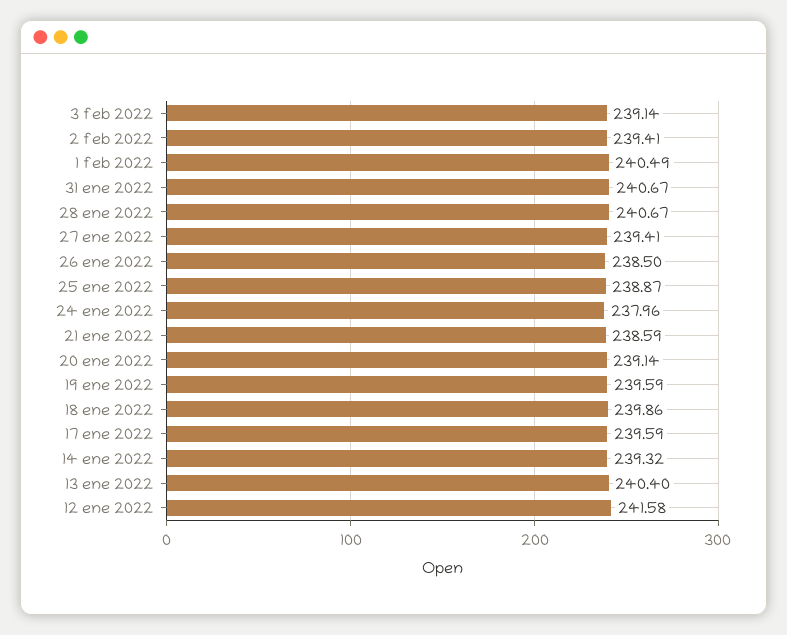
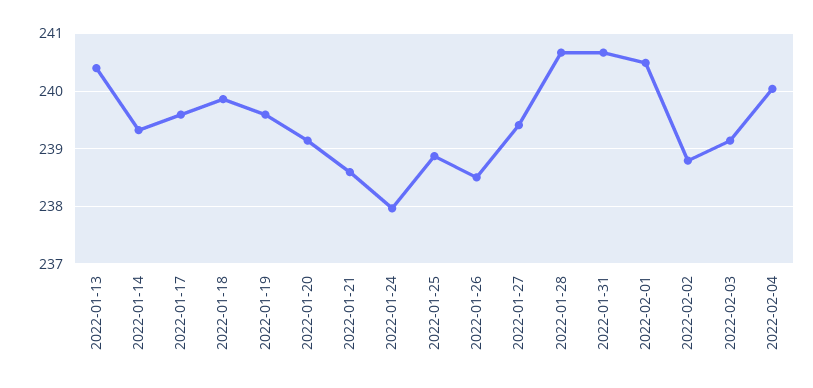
2 feb 2022: 239.41 -> 238.8
12 ene 2022: 241.58 -> none
2022-02-04: none -> 240

